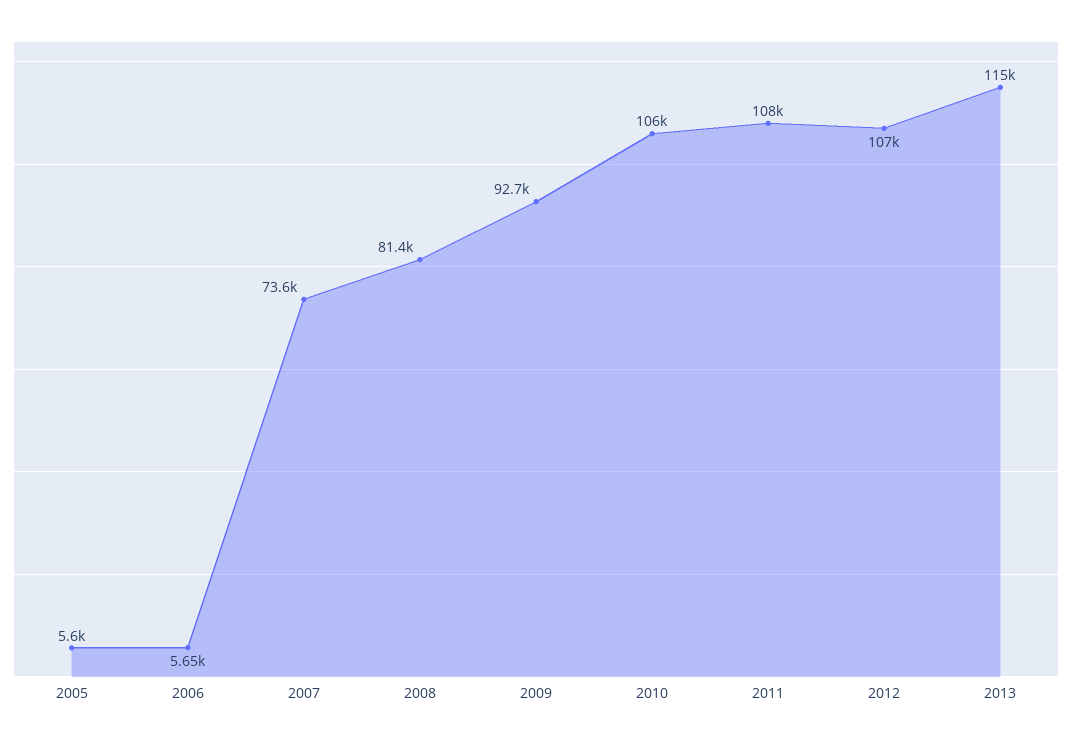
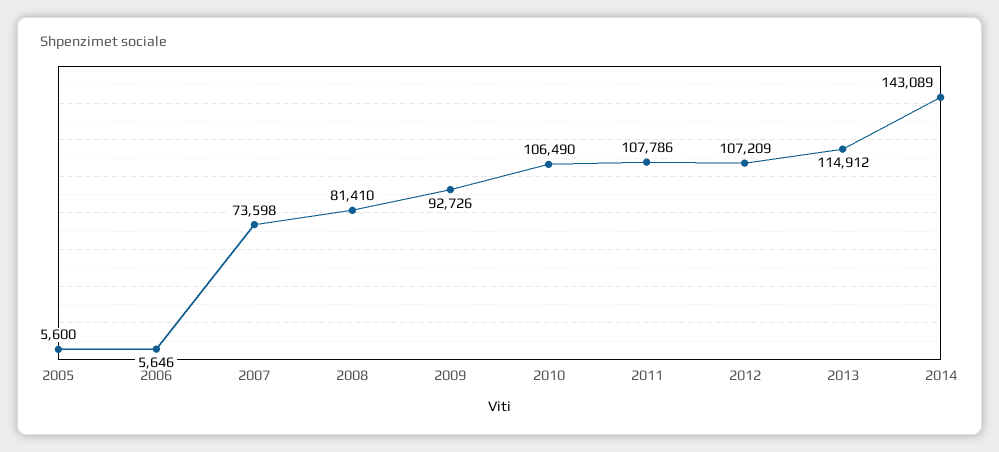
2014: none -> 143089

